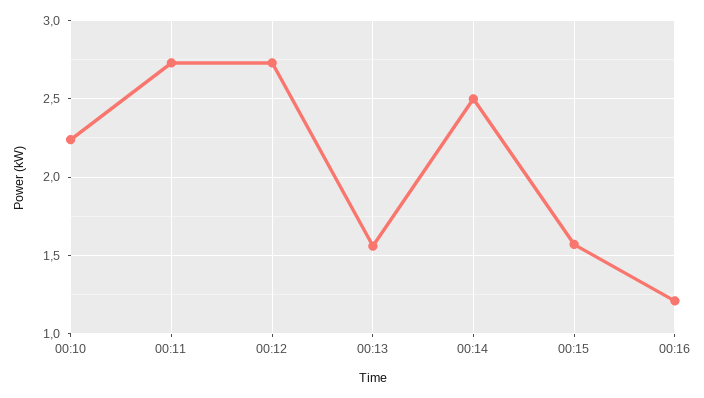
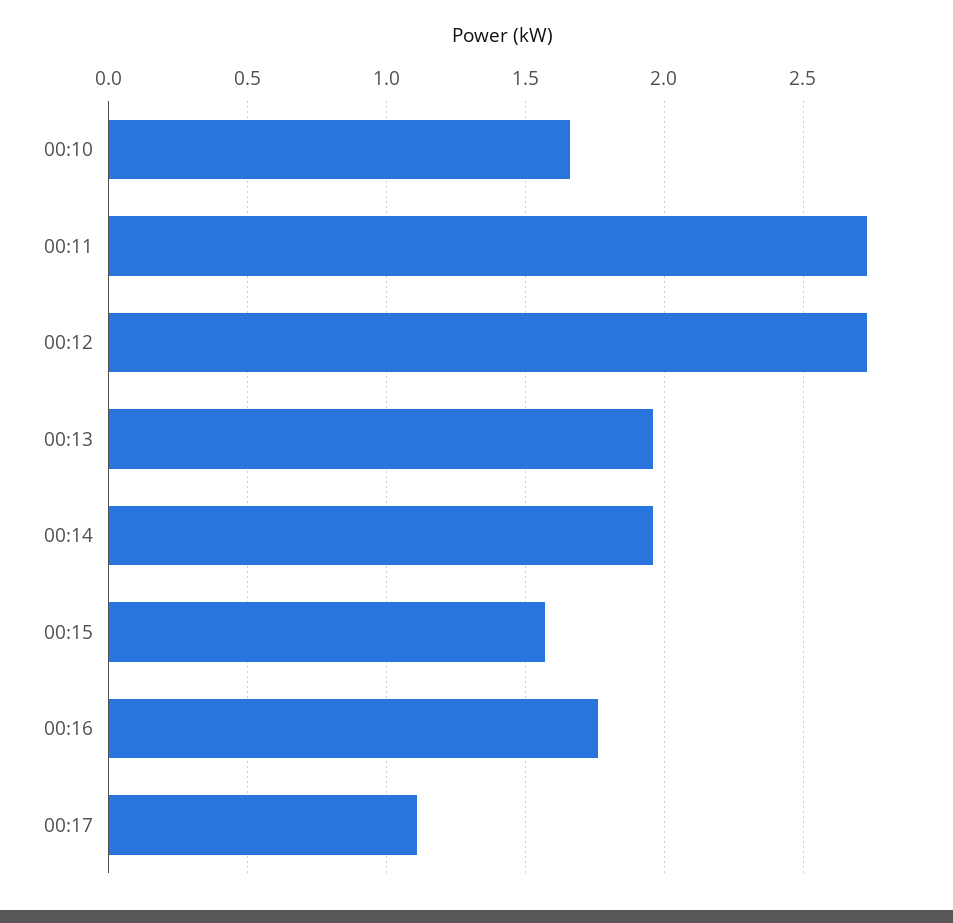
00:10: 2.25 -> 1.65
00:13: 1.55 -> 1.95
00:14: 2.5 -> 1.95
00:16: 1.2 -> 1.75
00:17: none -> 1.1

